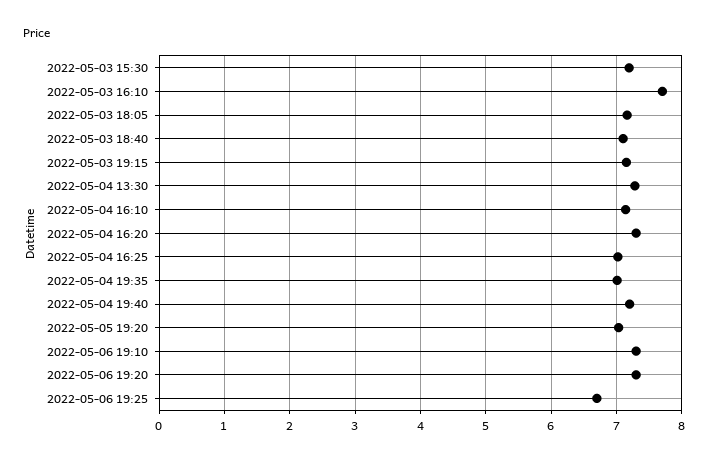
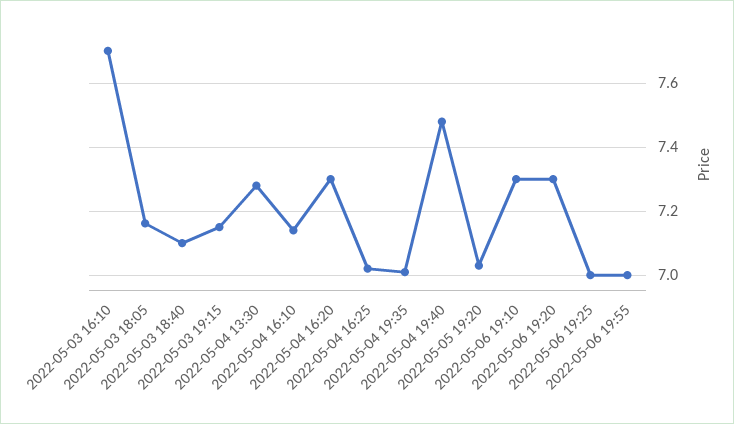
2022-05-03 15:30: 7.2 -> none
2022-05-04 19:40: 7.2 -> 7.48
2022-05-06 19:25: 6.7 -> 7
2022-05-06 19:55: none -> 7

